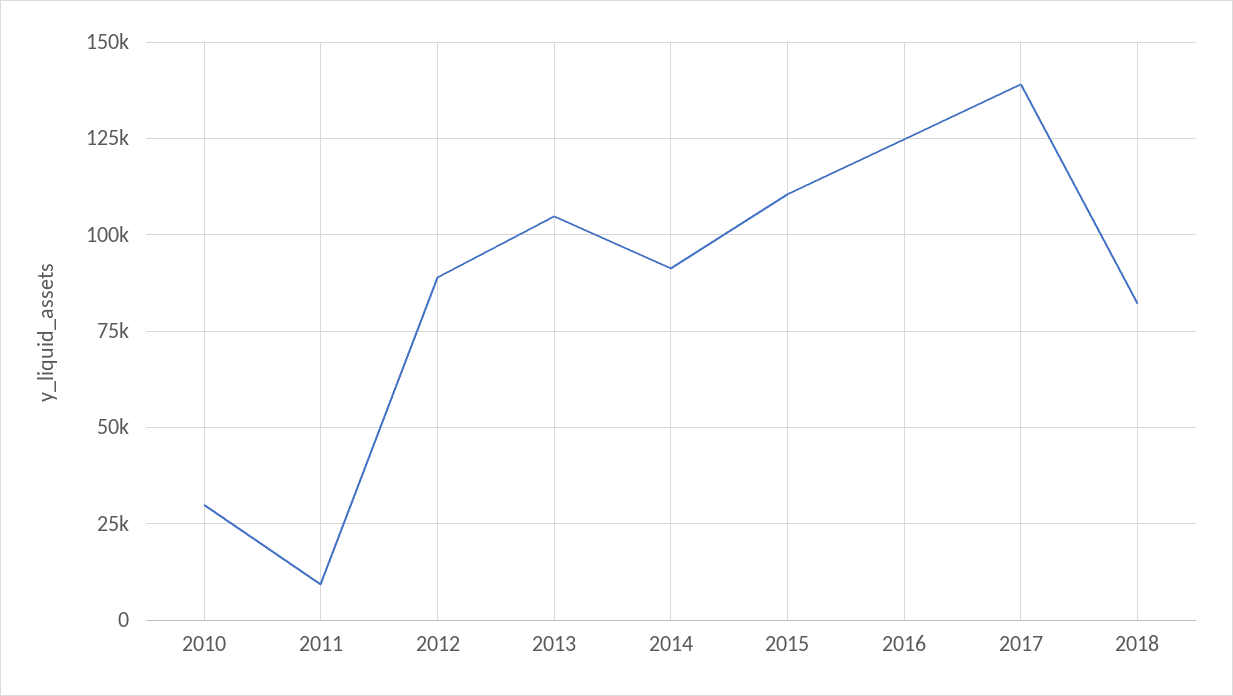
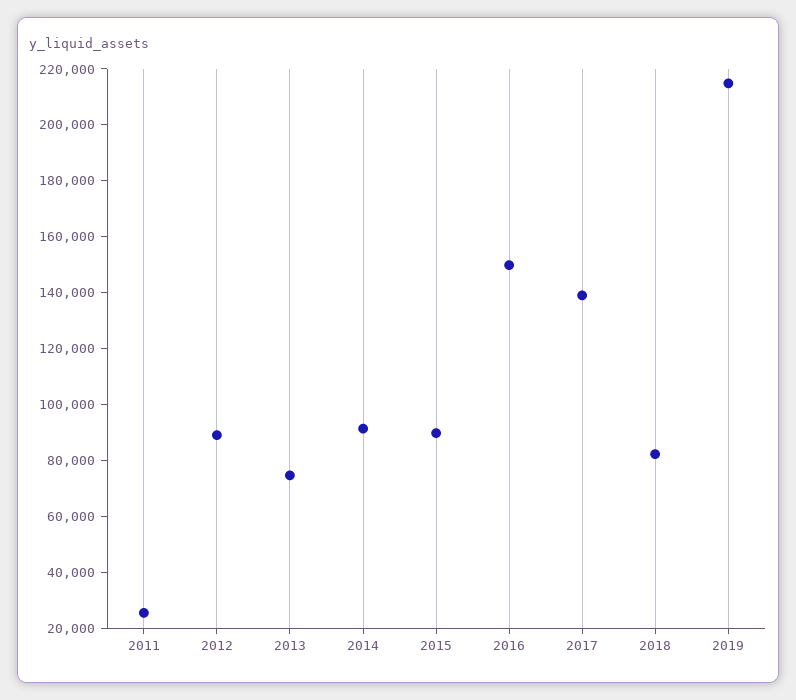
2010: 30000 -> none
2011: 10000 -> 25000
2013: 105000 -> 75000
2015: 110000 -> 90000
2016: 125000 -> 150000
2019: none -> 215000

